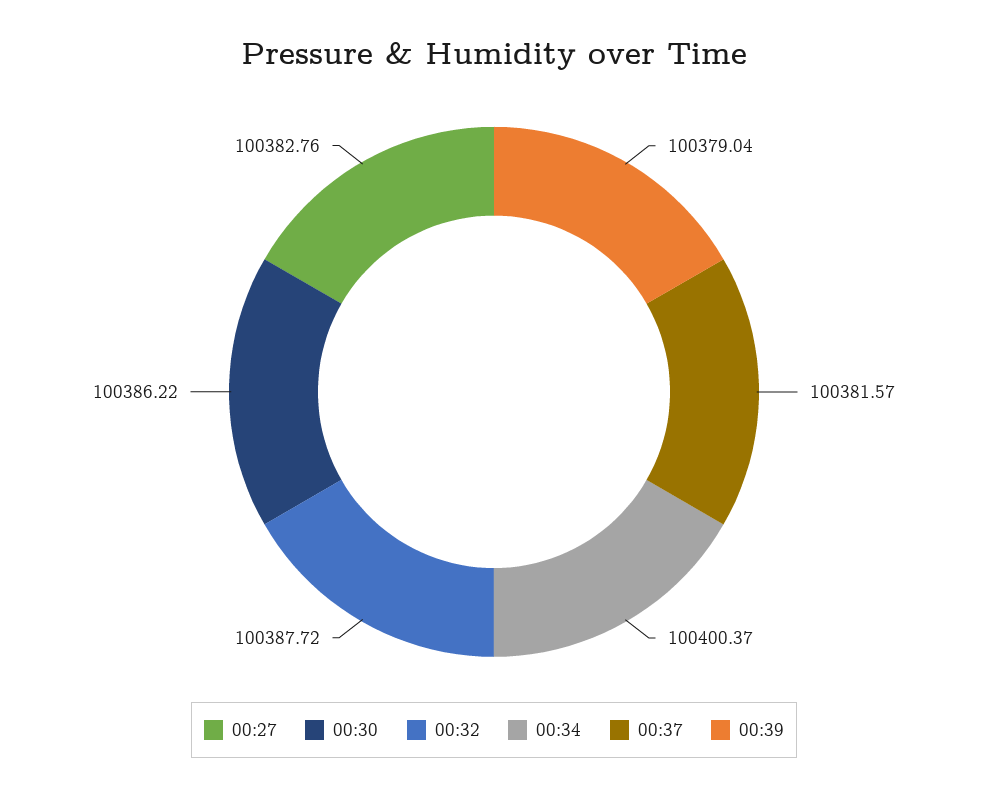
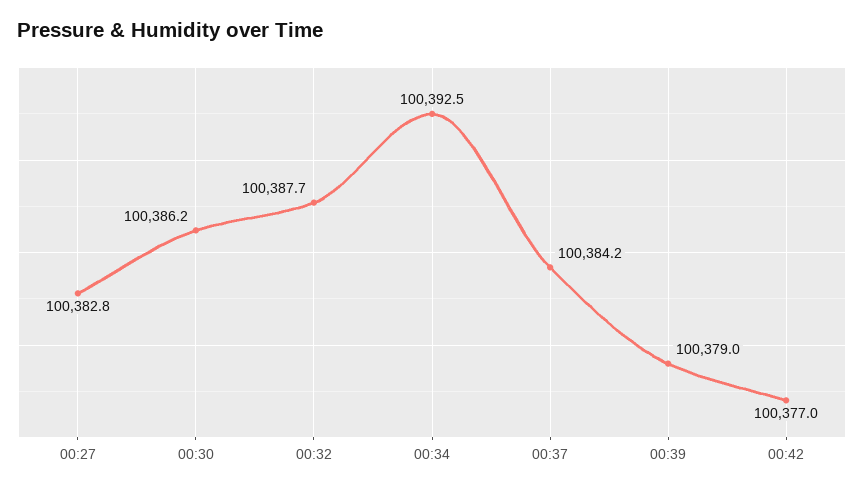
00:34: 100400.37 -> 100392.5
00:37: 100381.57 -> 100384.2
00:42: none -> 100377

